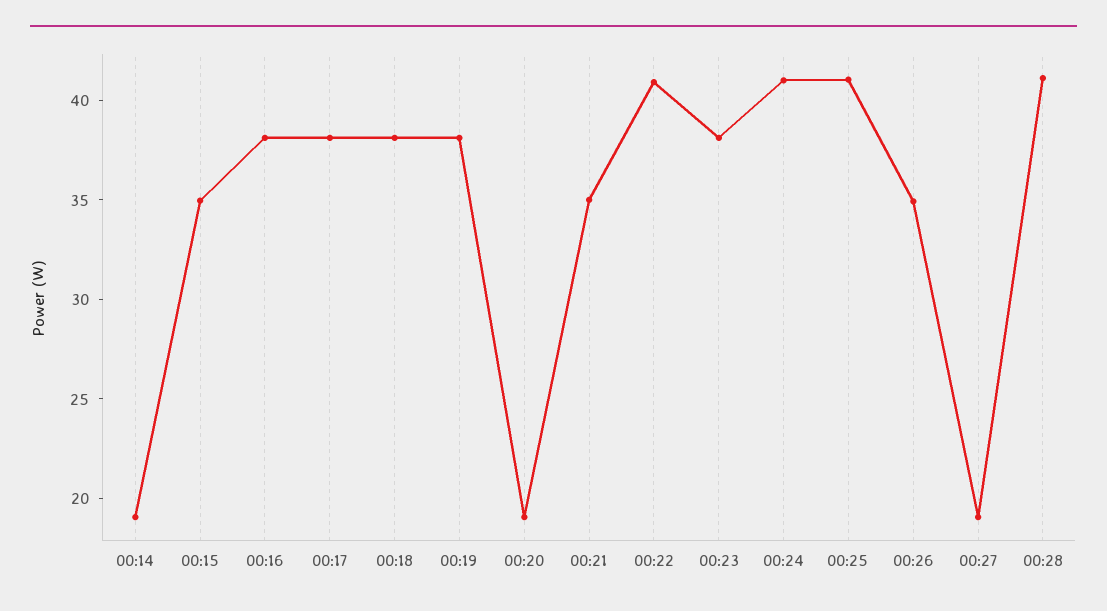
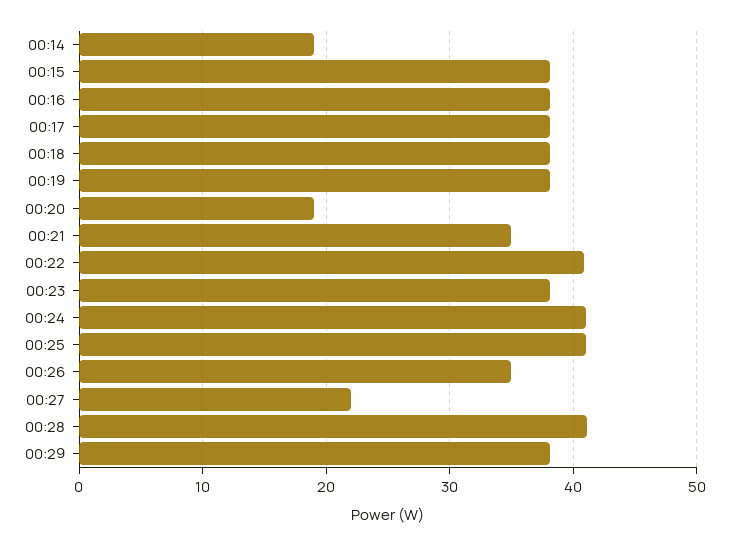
00:15: 35 -> 38
00:27: 19 -> 22
00:29: none -> 38

